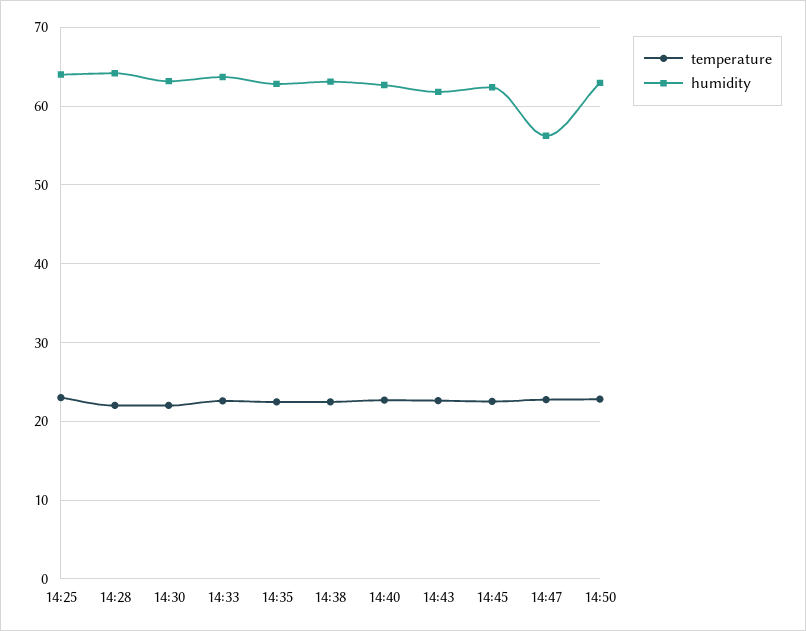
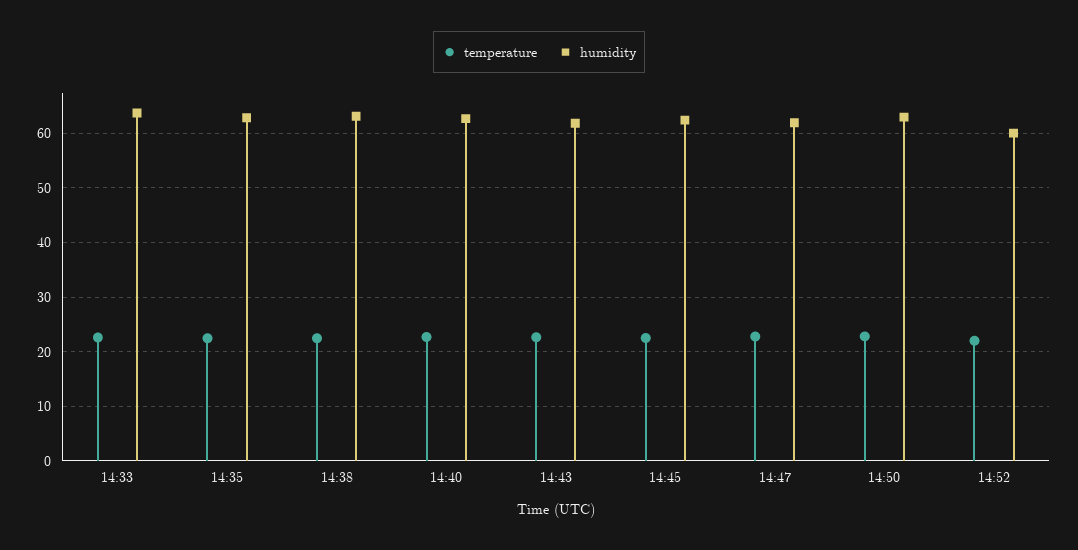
temperature, 14:25: 23 -> none
humidity, 14:25: 64 -> none
temperature, 14:28: 22 -> none
humidity, 14:28: 64 -> none
temperature, 14:30: 22 -> none
humidity, 14:30: 63 -> none
humidity, 14:47: 56 -> 62
temperature, 14:52: none -> 22
humidity, 14:52: none -> 60

